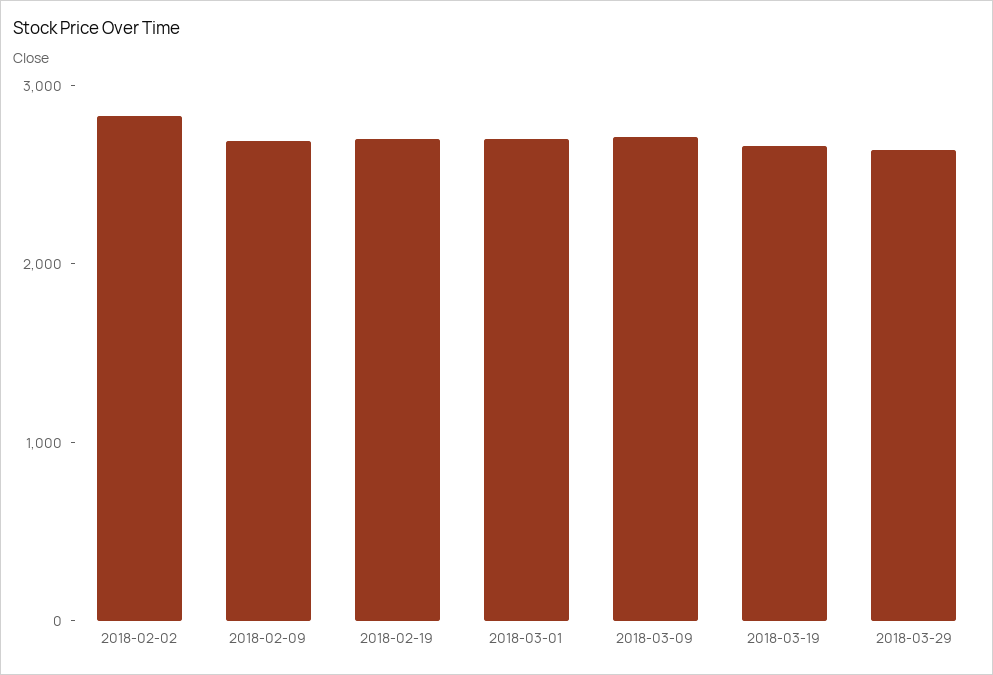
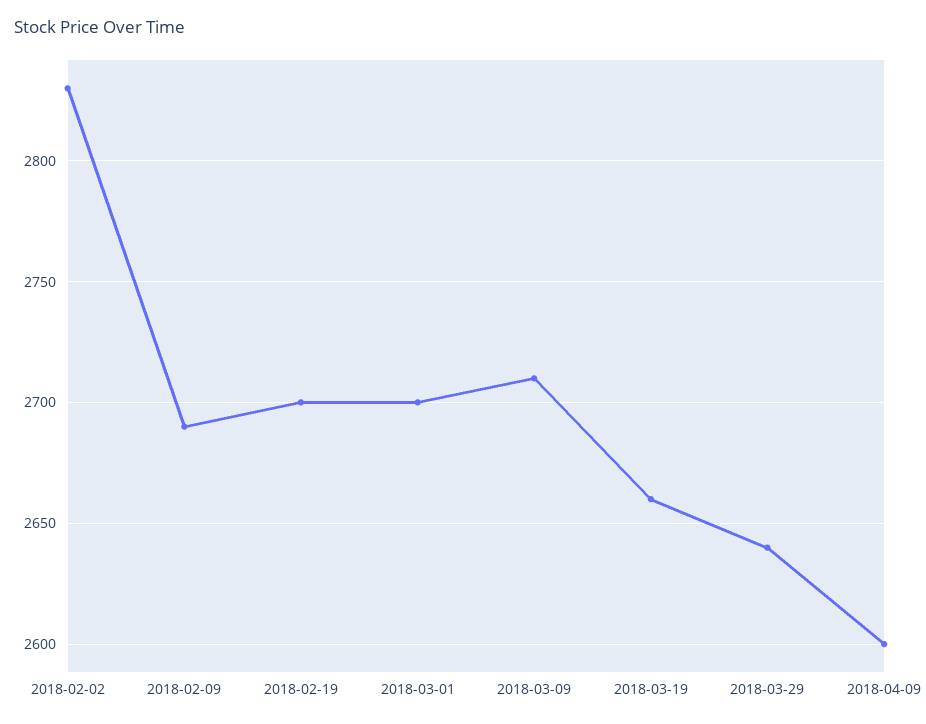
2018-04-09: none -> 2600

